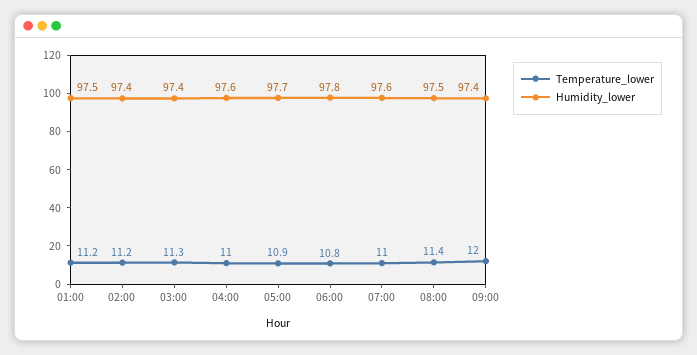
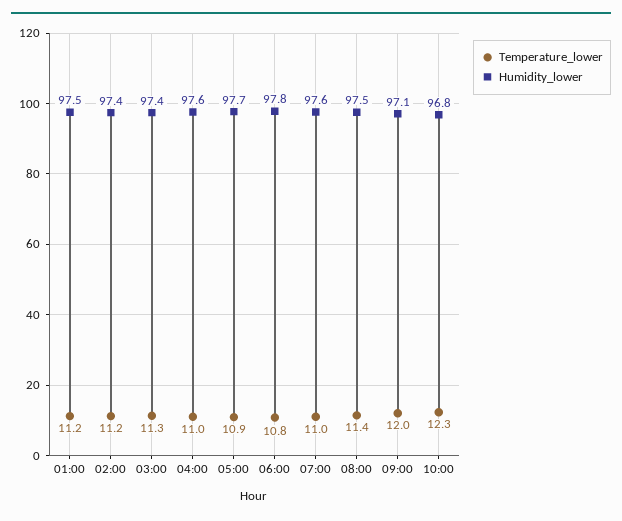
Humidity_lower, 09:00: 97.4 -> 97.1
Temperature_lower, 10:00: none -> 12.3
Humidity_lower, 10:00: none -> 96.8

